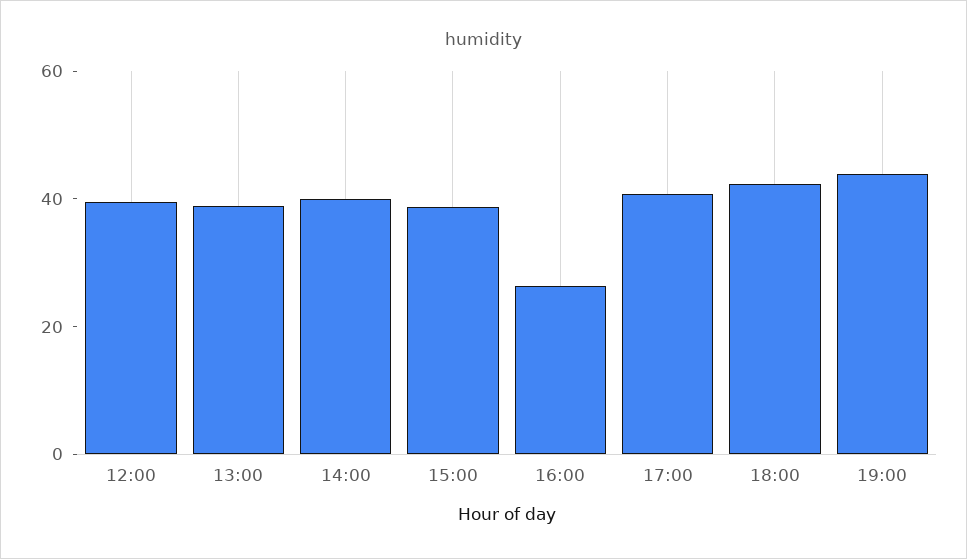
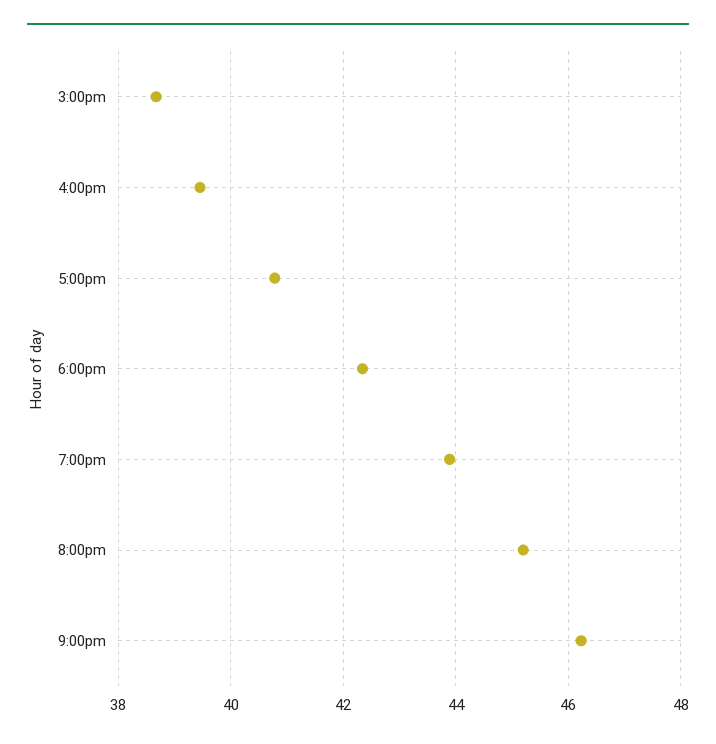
12:00: 40 -> none
13:00: 40 -> none
14:00: 40 -> none
16:00: 25 -> 39.4
8:00pm: none -> 45.2
9:00pm: none -> 46.2

